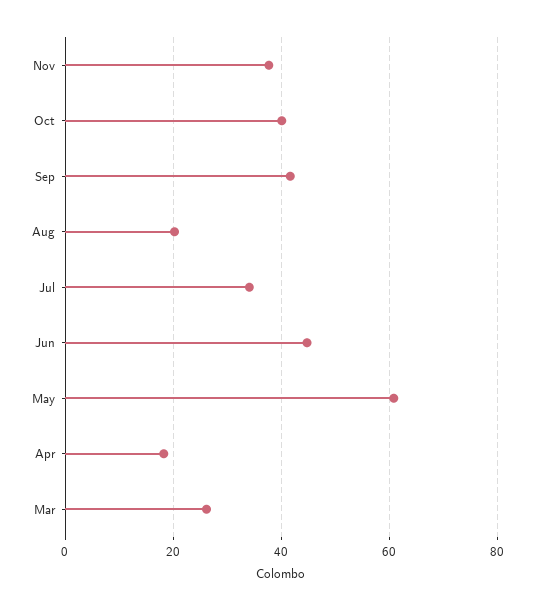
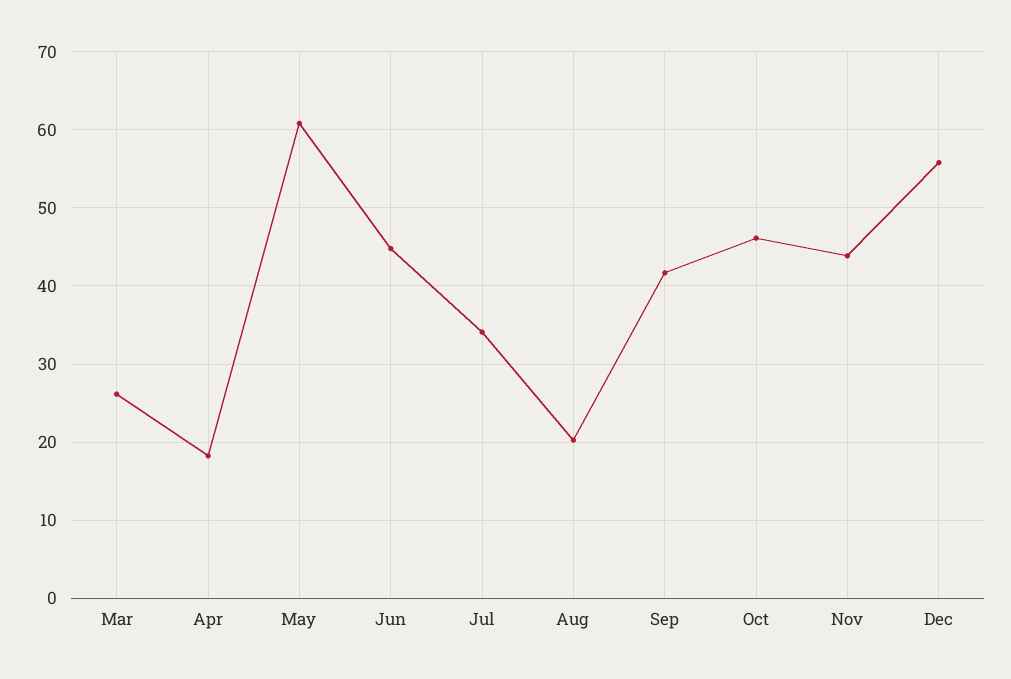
Nov: 38 -> 44
Oct: 40 -> 46
Dec: none -> 56

